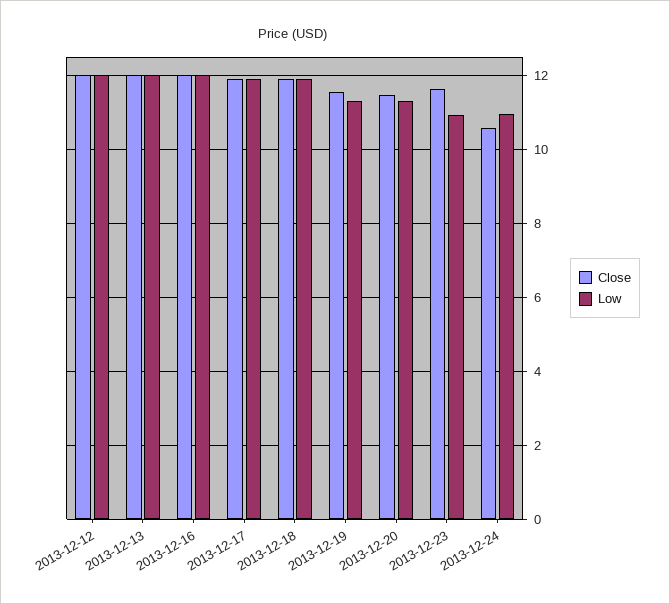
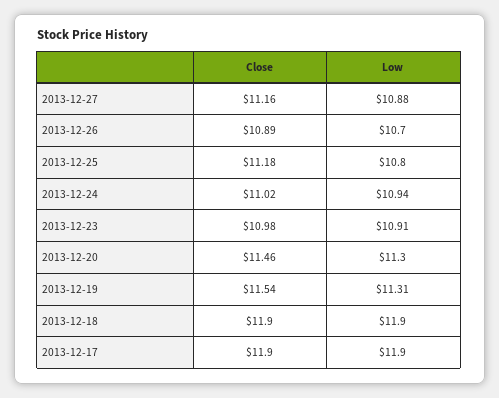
Close, 2013-12-12: 12 -> none
Low, 2013-12-12: 12 -> none
Close, 2013-12-13: 12 -> none
Low, 2013-12-13: 12 -> none
Close, 2013-12-16: 12 -> none
Low, 2013-12-16: 12 -> none
Close, 2013-12-23: 11.6 -> 10.98
Close, 2013-12-24: 10.6 -> 11.02
Close, 2013-12-27: none -> 11.16
Low, 2013-12-27: none -> 10.88
Close, 2013-12-26: none -> 10.89
Low, 2013-12-26: none -> 10.7
Close, 2013-12-25: none -> 11.18
Low, 2013-12-25: none -> 10.8

